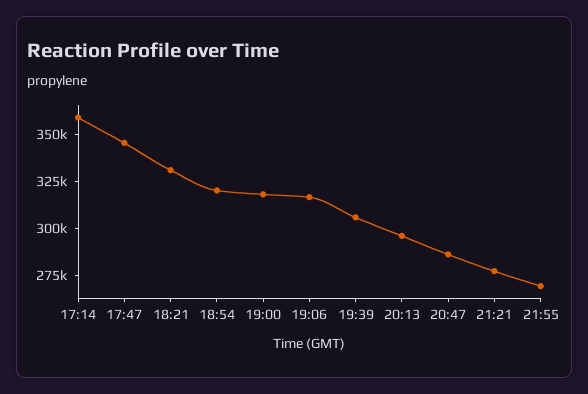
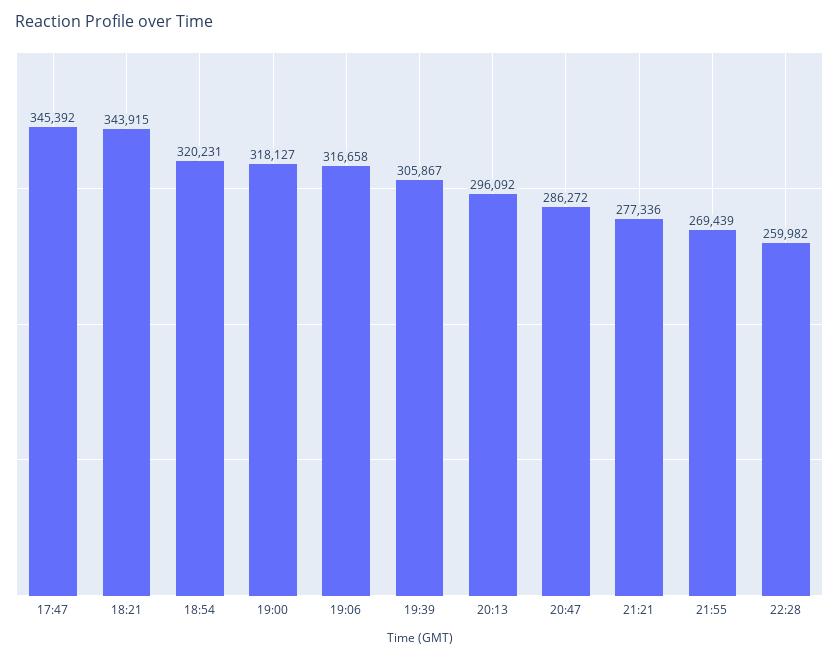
17:14: 360000 -> none
18:21: 330000 -> 343915
22:28: none -> 259982

